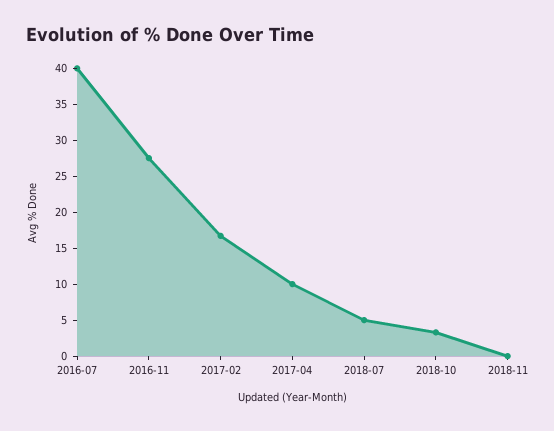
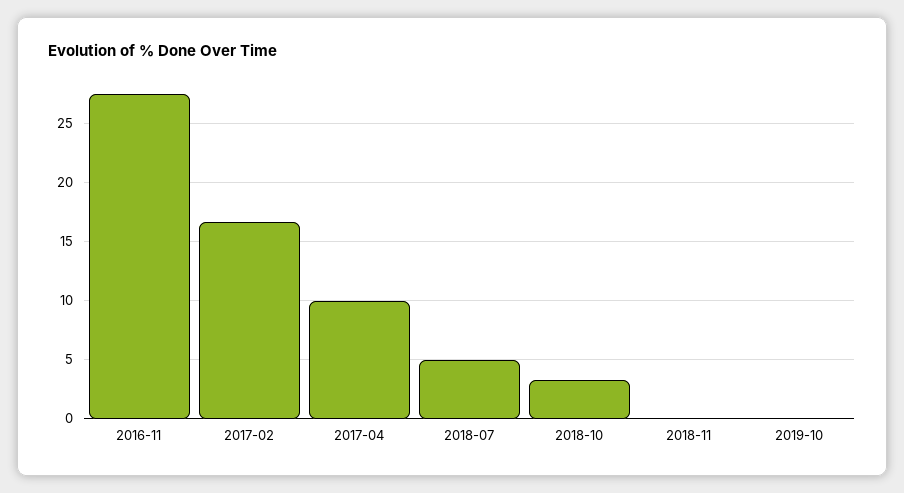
2016-07: 40 -> none
2019-10: none -> 0

